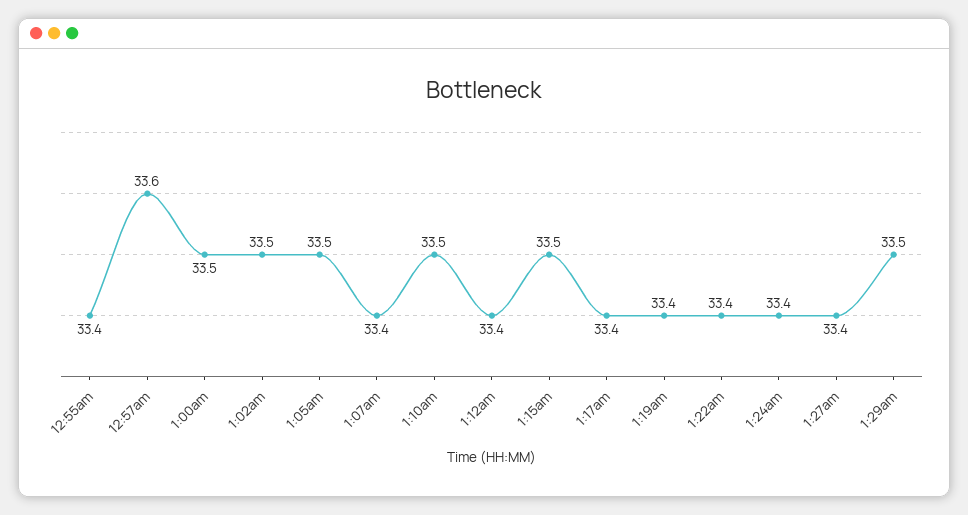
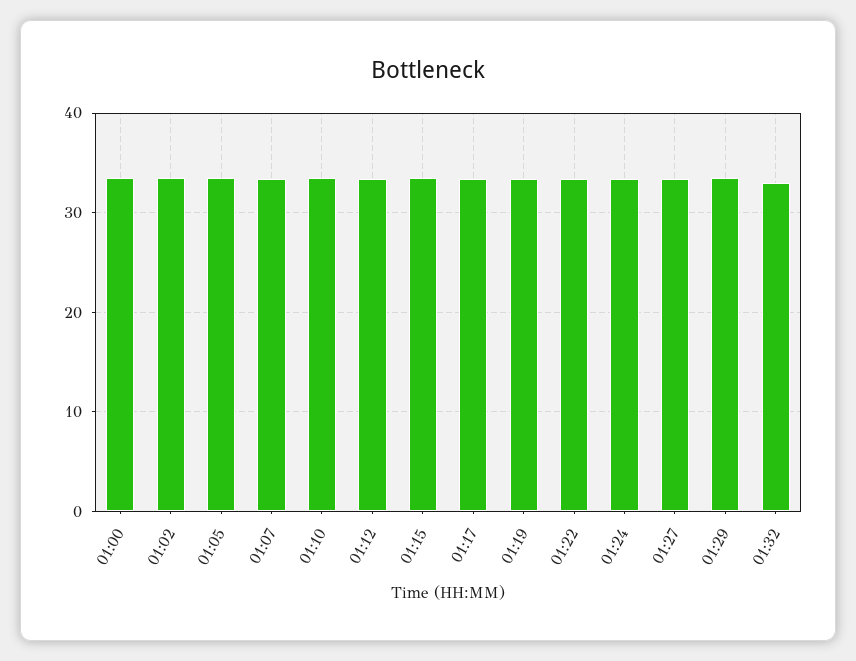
12:55am: 33.4 -> none
12:57am: 33.6 -> none
01:32: none -> 33

